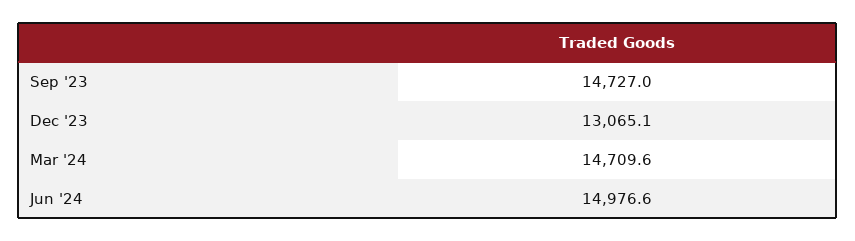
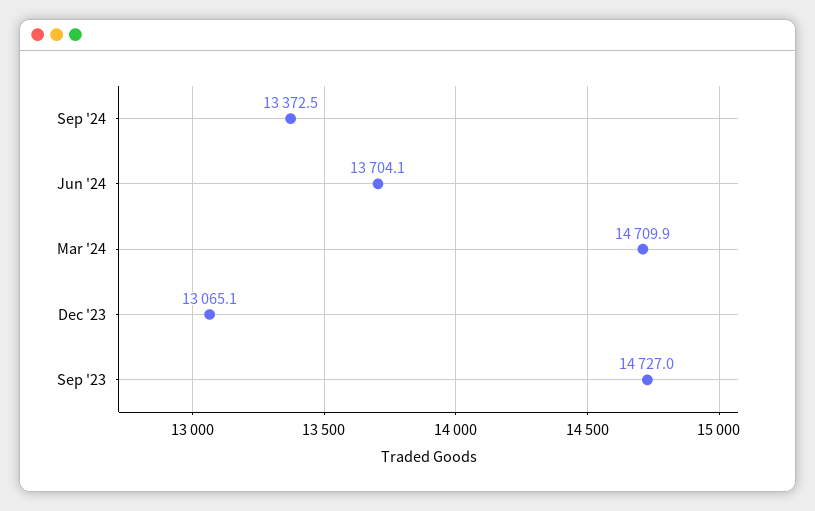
Mar '24: 14709.6 -> 14709.9
Jun '24: 14976.6 -> 13704.1
Sep '24: none -> 13372.5

